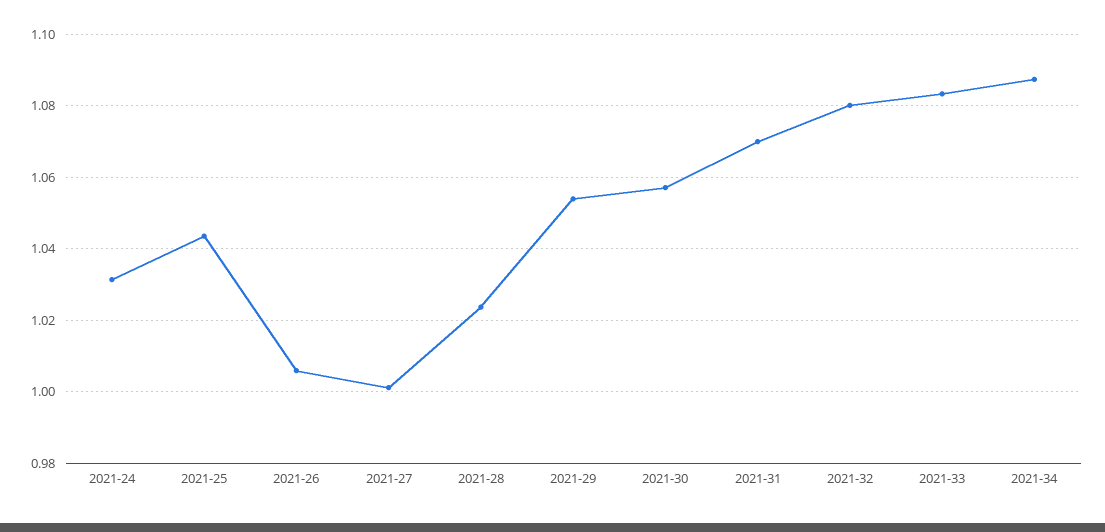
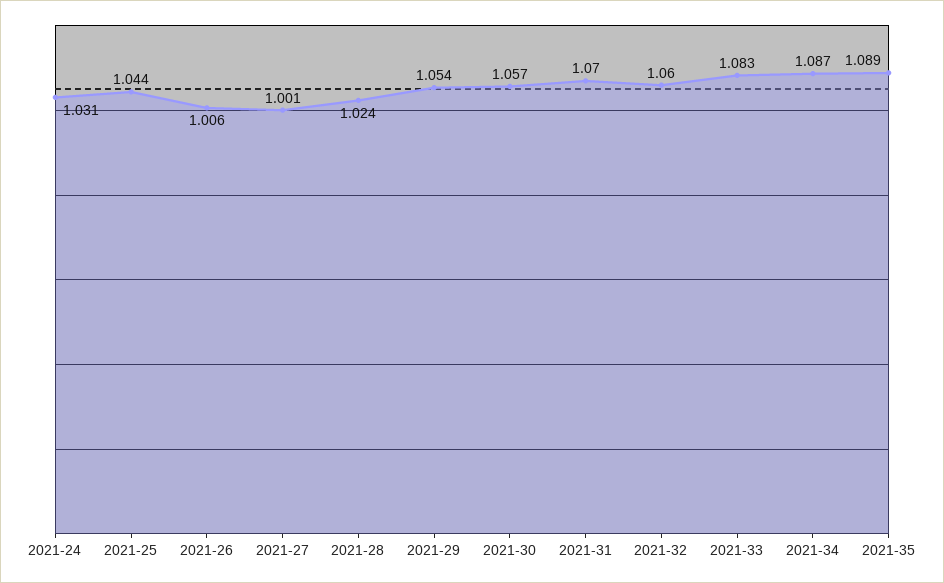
2021-32: 1.08 -> 1.06
2021-35: none -> 1.089

